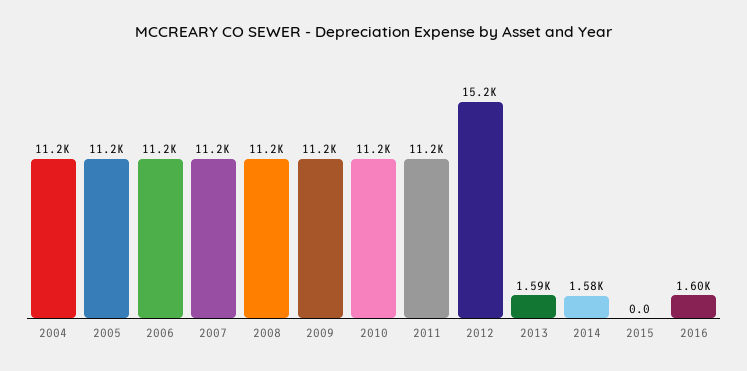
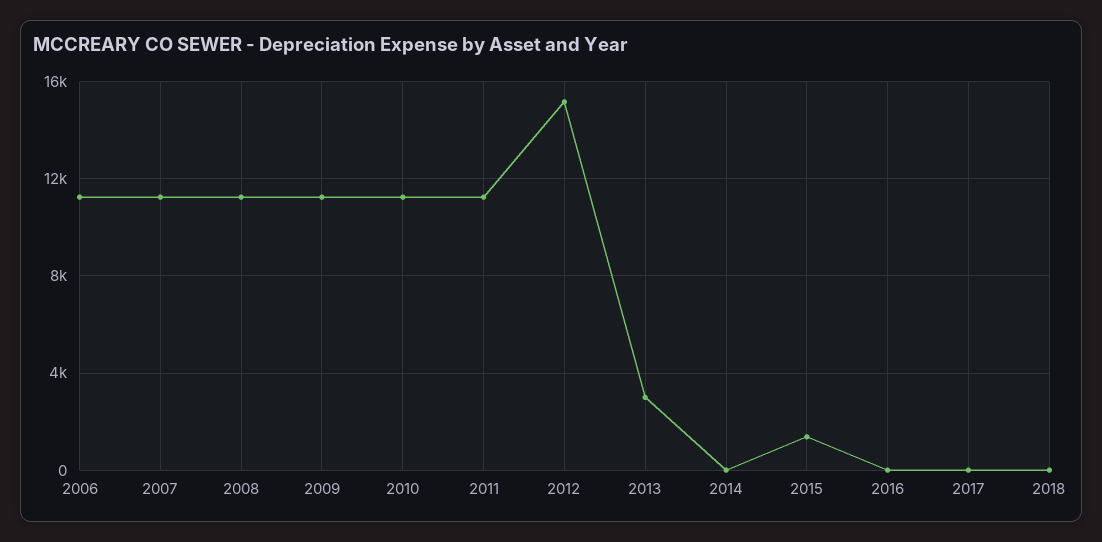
2004: 11200 -> none
2005: 11200 -> none
2013: 1590 -> 3000
2014: 1580 -> 0
2015: 0 -> 1500
2016: 1600 -> 0
2017: none -> 0
2018: none -> 0

